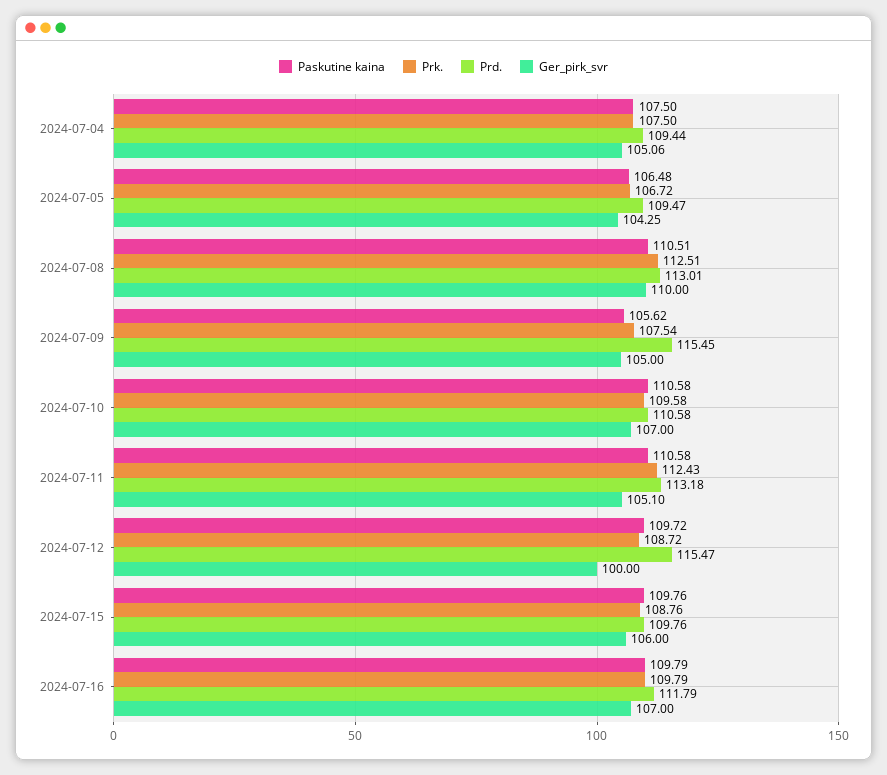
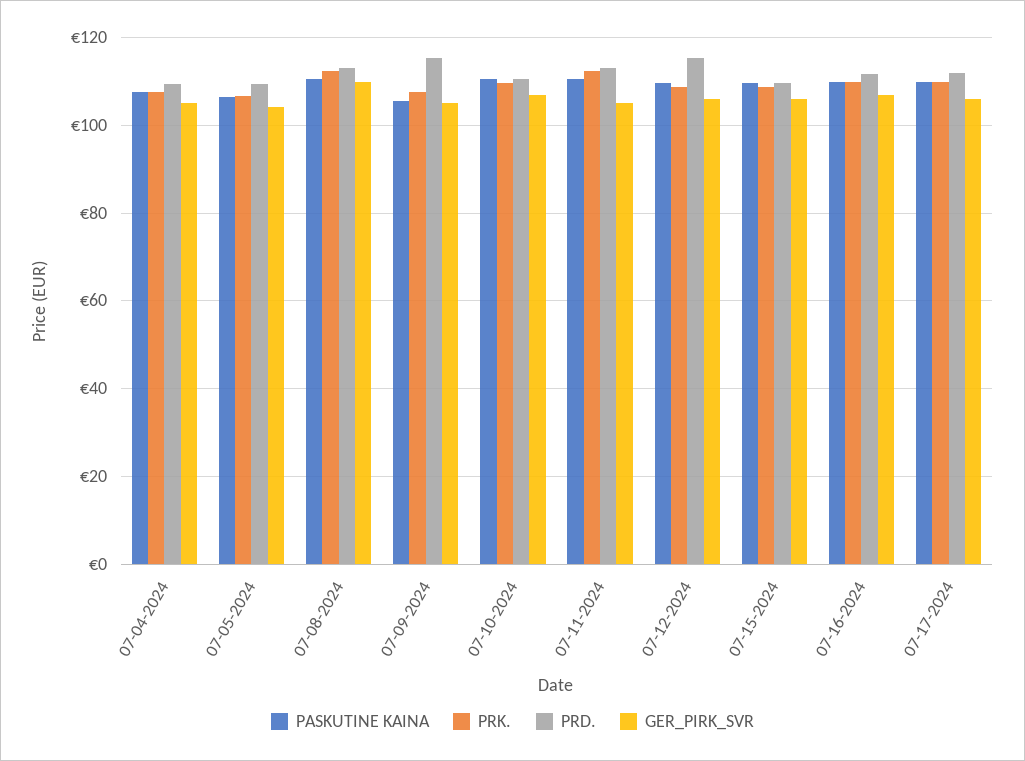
Ger_pirk_svr, 2024-07-12: 100 -> 106
Paskutine kaina, 07-17-2024: none -> 110
Prk., 07-17-2024: none -> 110
Prd., 07-17-2024: none -> 112
Ger_pirk_svr, 07-17-2024: none -> 106

